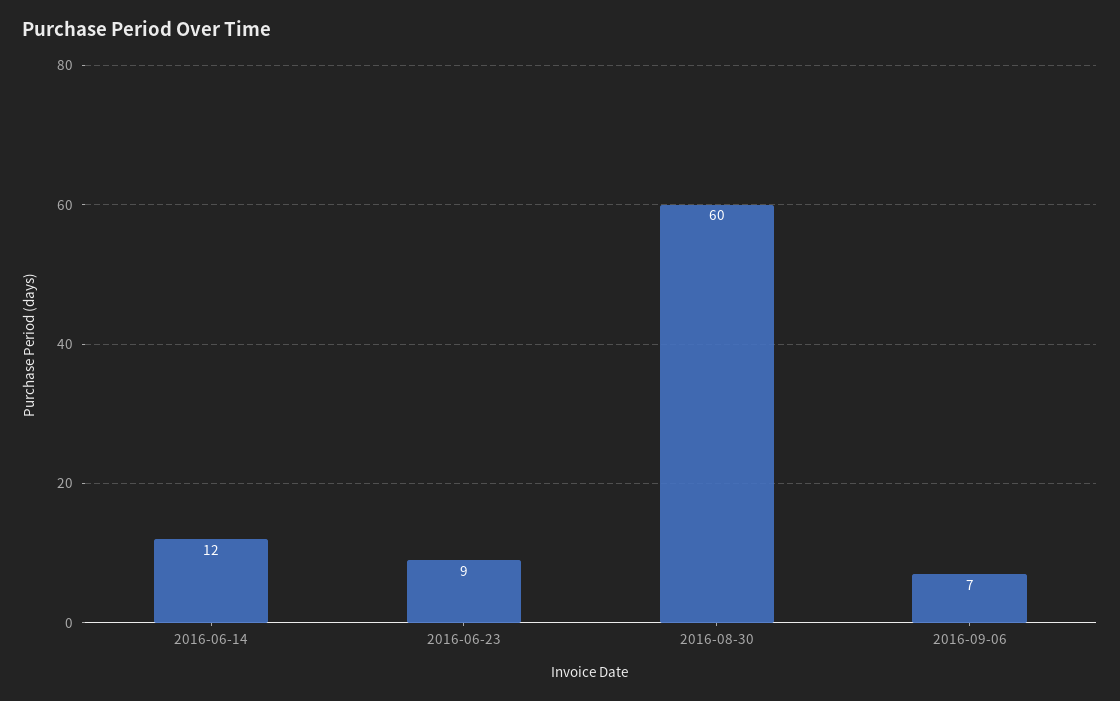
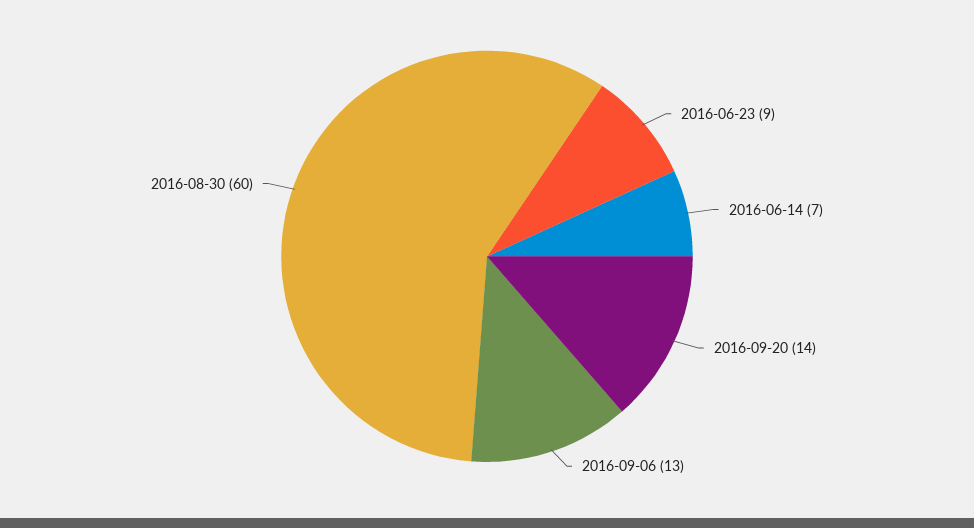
2016-06-14: 12 -> 7
2016-09-06: 7 -> 13
2016-09-20: none -> 14

